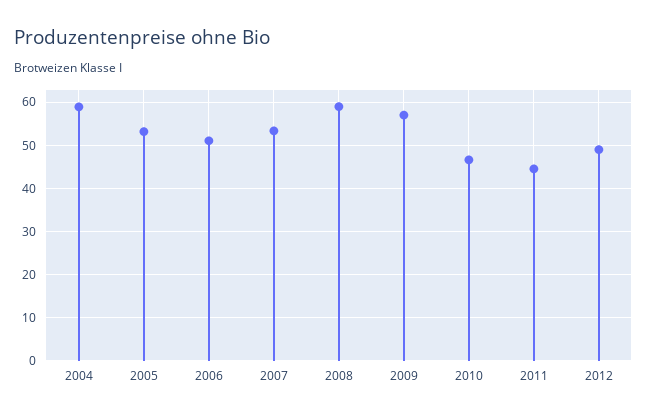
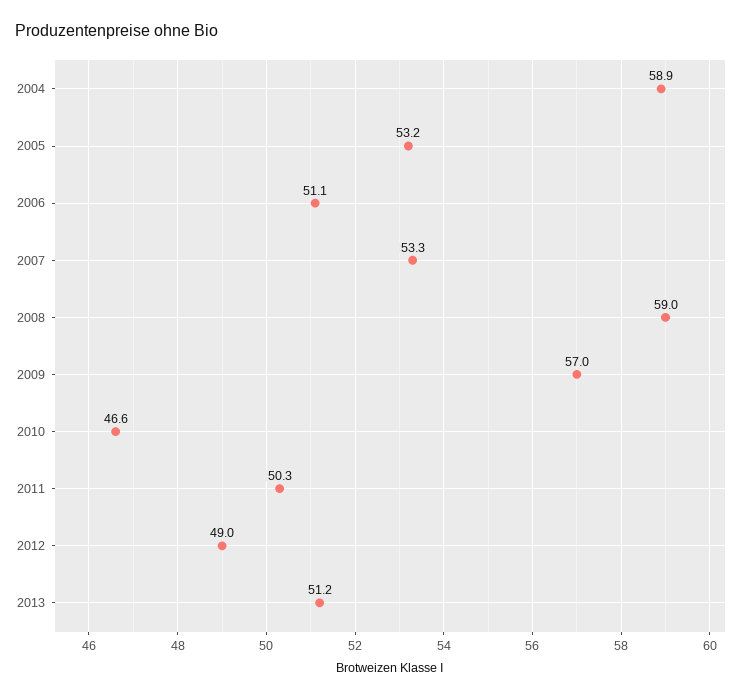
2011: 44 -> 50.3
2013: none -> 51.2

